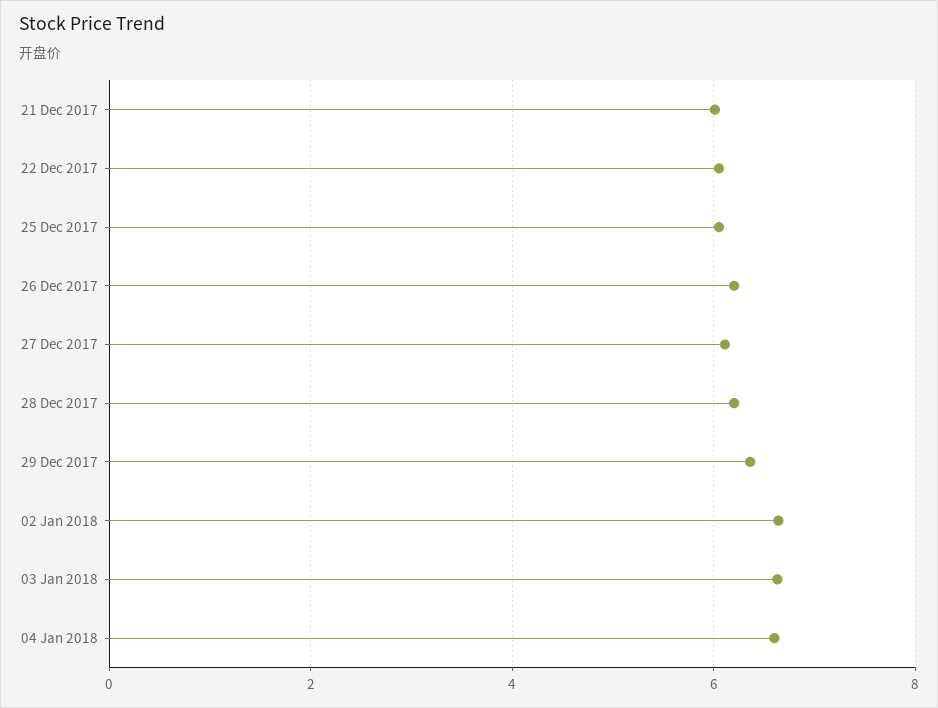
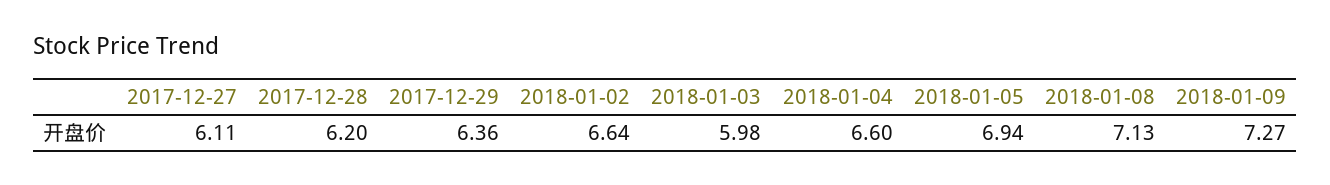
21 Dec 2017: 6 -> none
22 Dec 2017: 6 -> none
25 Dec 2017: 6 -> none
26 Dec 2017: 6.2 -> none
03 Jan 2018: 6.6 -> 5.98
2018-01-05: none -> 6.94
2018-01-08: none -> 7.13
2018-01-09: none -> 7.27

